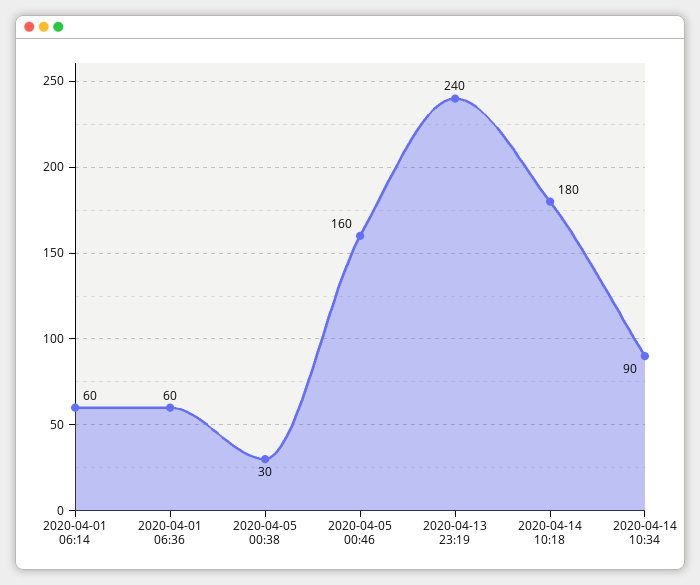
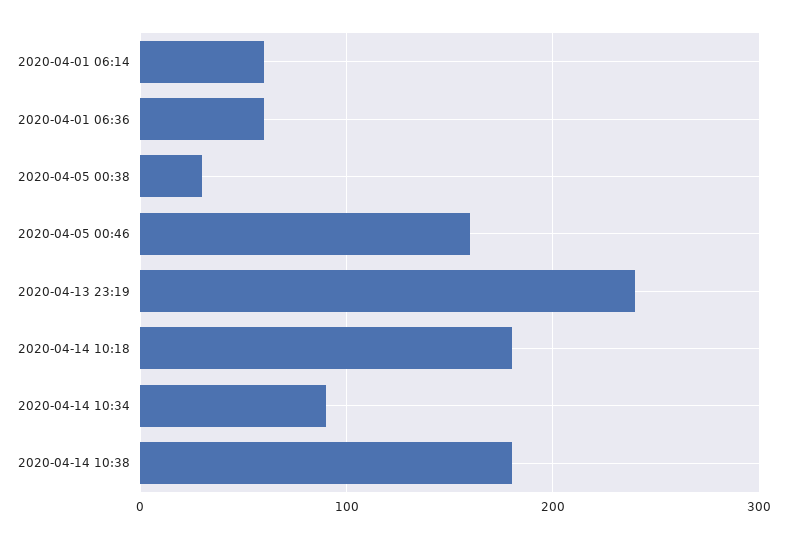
2020-04-14 10:38: none -> 180

